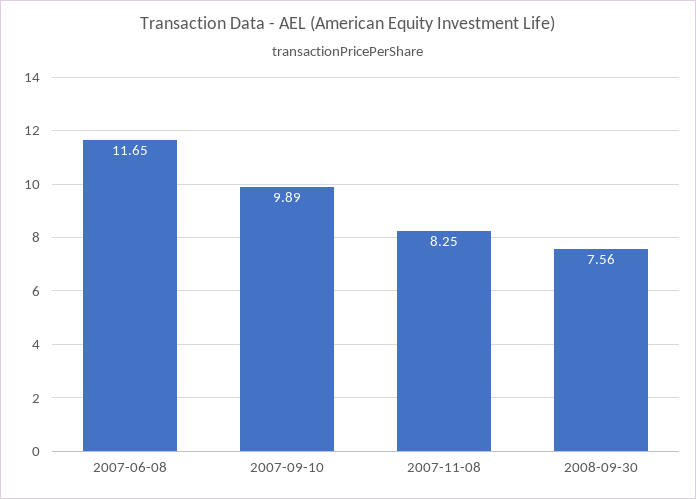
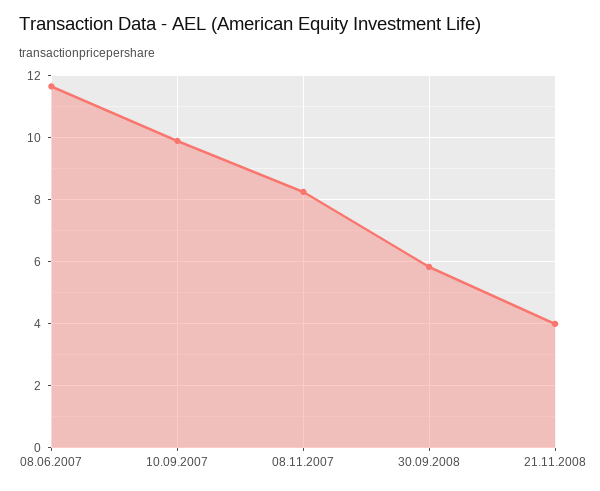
2008-09-30: 7.56 -> 5.8
21.11.2008: none -> 4

